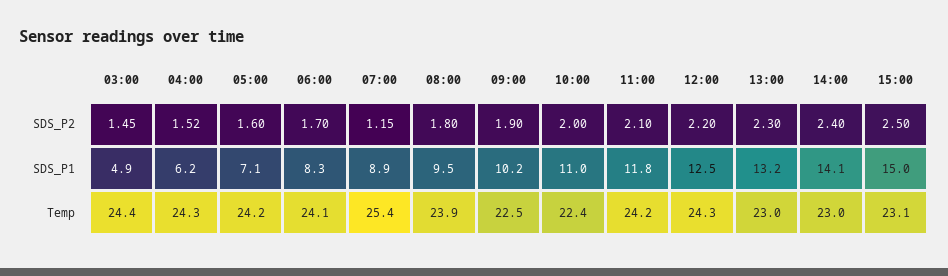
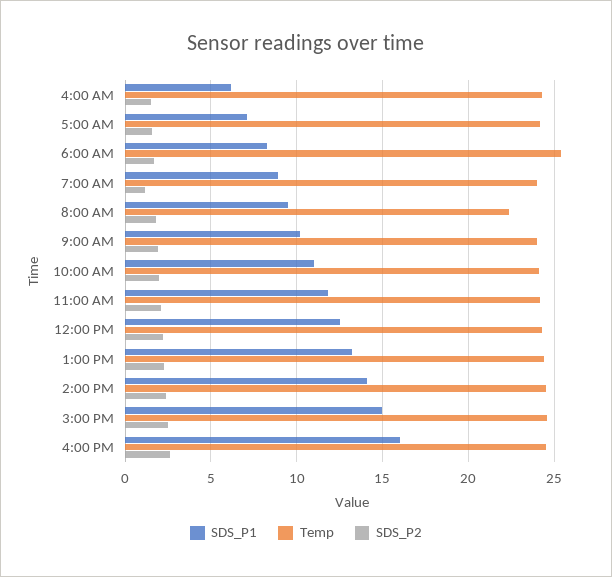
SDS_P2, 03:00: 1.45 -> none
SDS_P1, 03:00: 4.9 -> none
Temp, 03:00: 24.4 -> none
Temp, 06:00: 24.1 -> 25.5
Temp, 07:00: 25.4 -> 24
Temp, 08:00: 23.9 -> 22.5
Temp, 09:00: 22.5 -> 24
Temp, 10:00: 22.4 -> 24
Temp, 13:00: 23 -> 24.5
Temp, 14:00: 23 -> 24.5
Temp, 15:00: 23.1 -> 24.5
SDS_P1, 4:00 PM: none -> 16
Temp, 4:00 PM: none -> 24.5
SDS_P2, 4:00 PM: none -> 2.5

